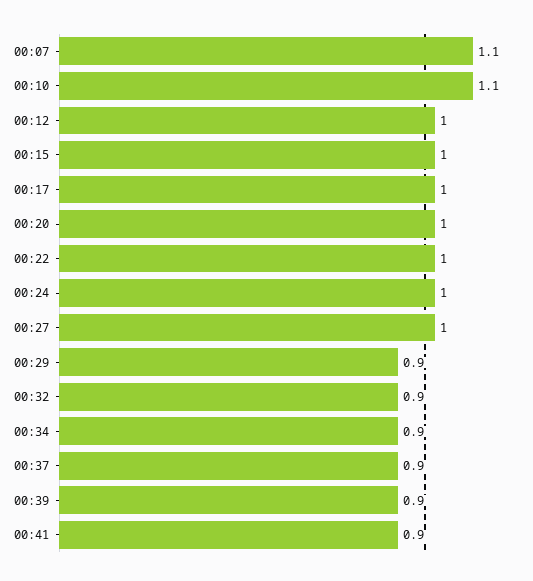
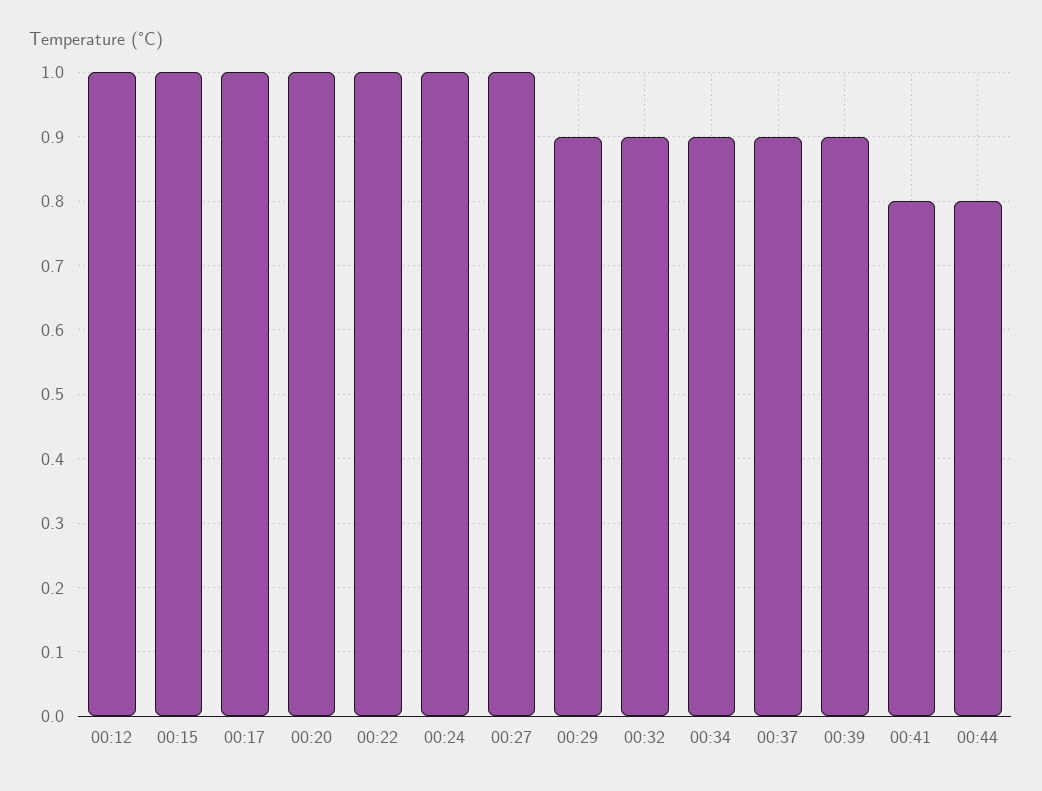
00:07: 1.1 -> none
00:10: 1.1 -> none
00:41: 0.9 -> 0.8
00:44: none -> 0.8

